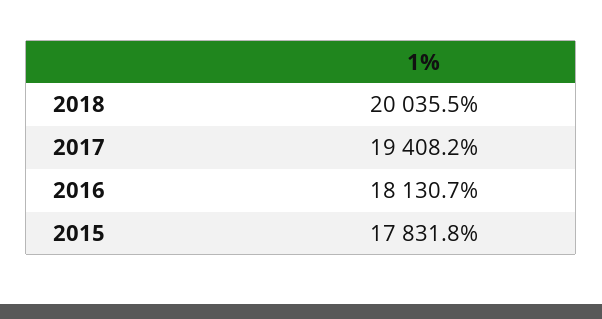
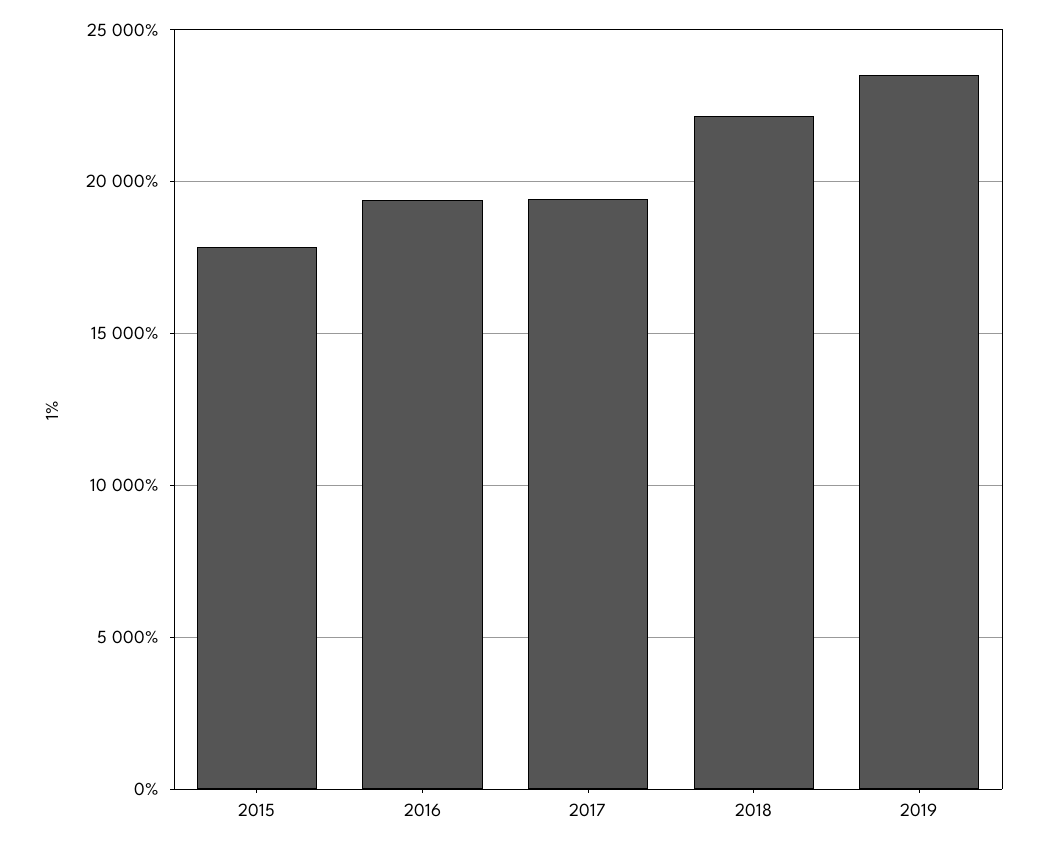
2018: 20035.5 -> 22000
2016: 18130.7 -> 19500
2019: none -> 23500

